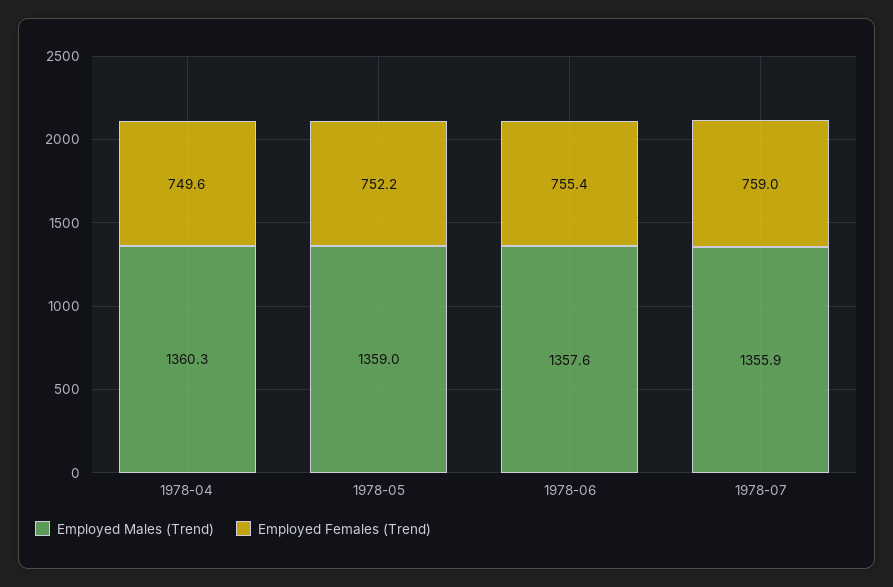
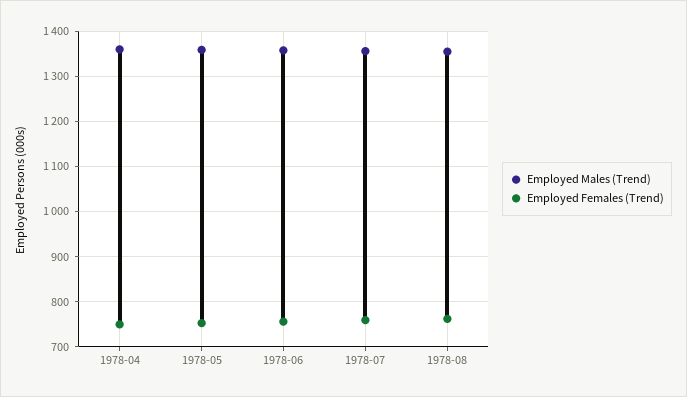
Employed Males (Trend), 1978-08: none -> 1360
Employed Females (Trend), 1978-08: none -> 760

